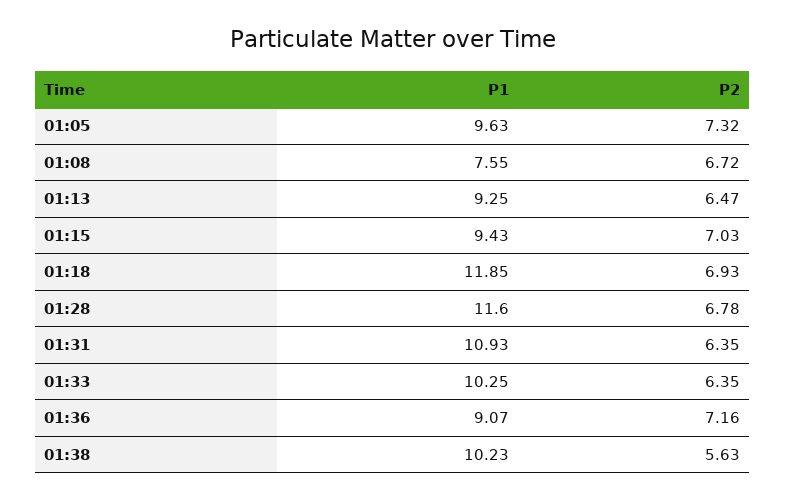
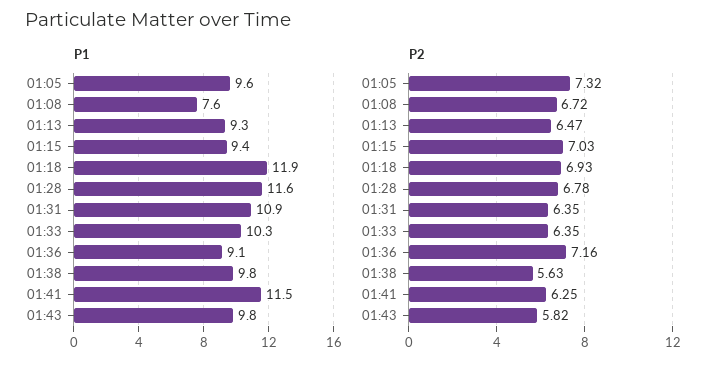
P1, 01:38: 10.23 -> 9.8
P1, 01:41: none -> 11.5
P1, 01:43: none -> 9.8
P2, 01:41: none -> 6.25
P2, 01:43: none -> 5.82

